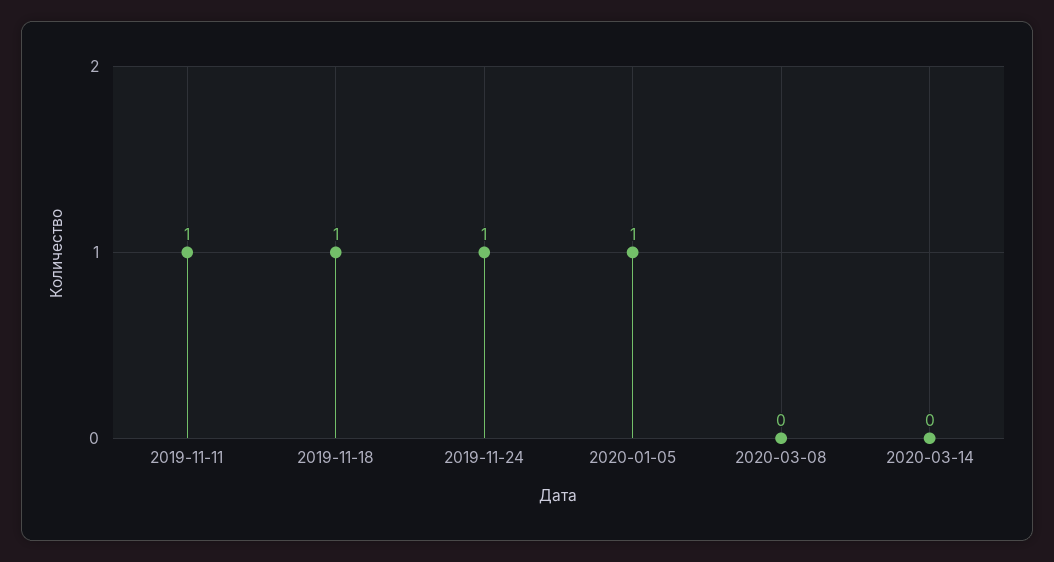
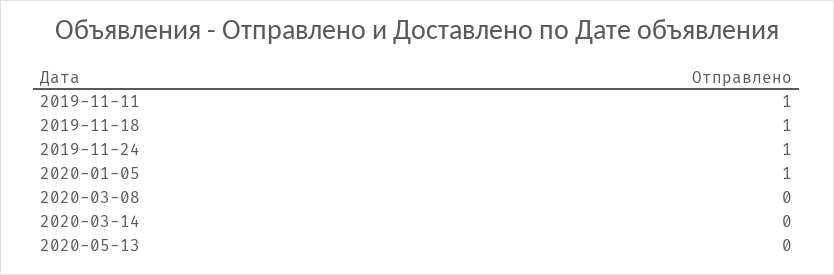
2020-05-13: none -> 0

